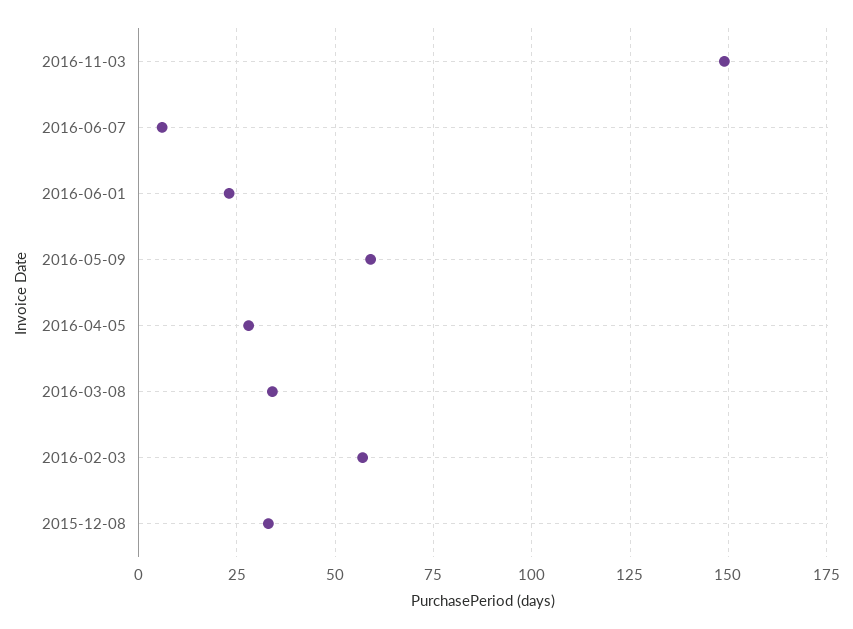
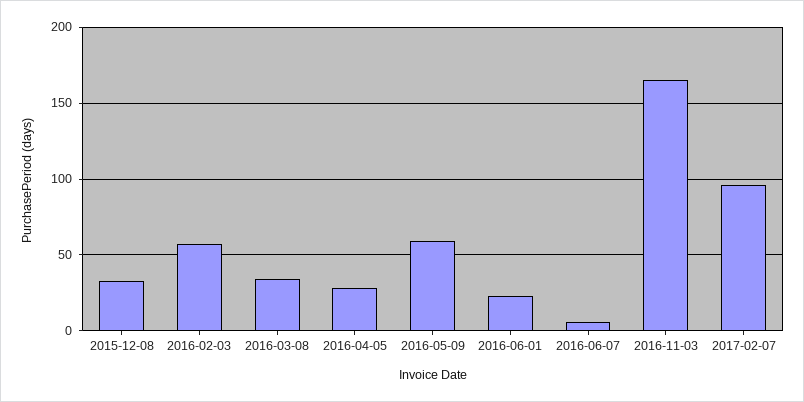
2016-11-03: 150 -> 165
2017-02-07: none -> 95

